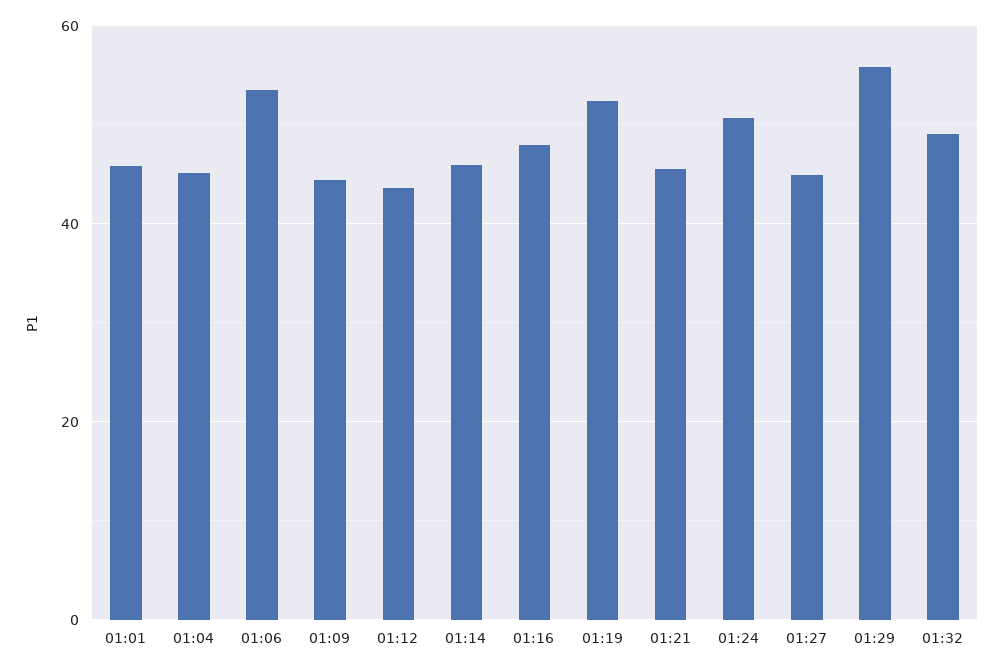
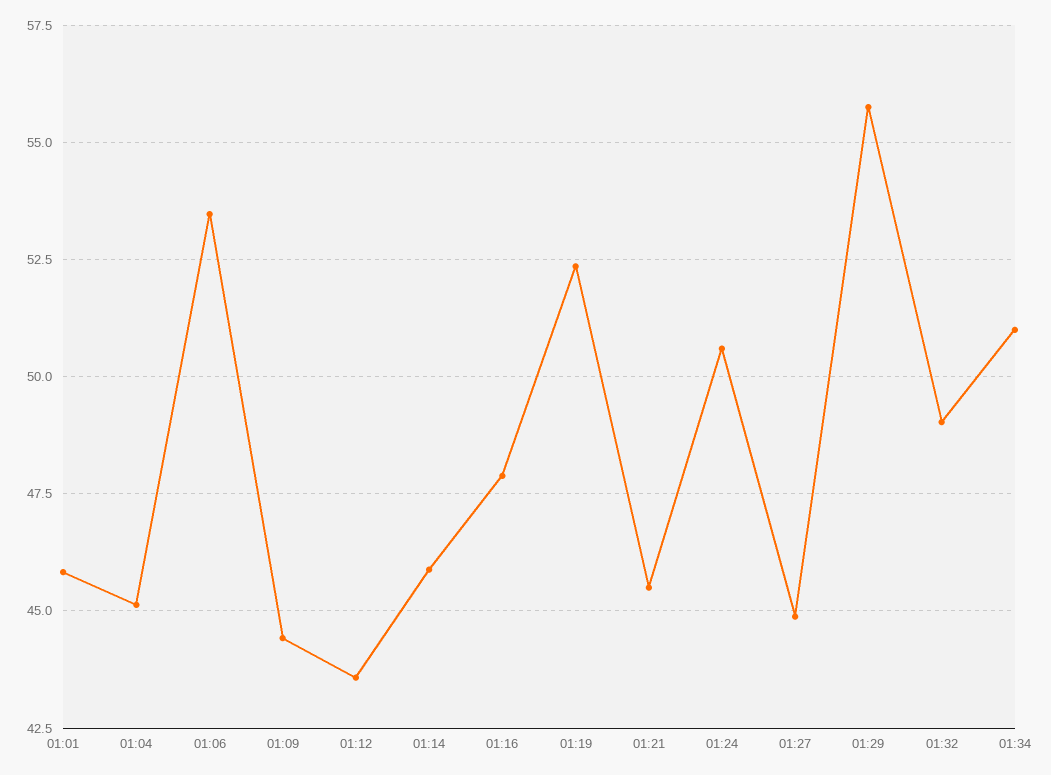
01:34: none -> 51

